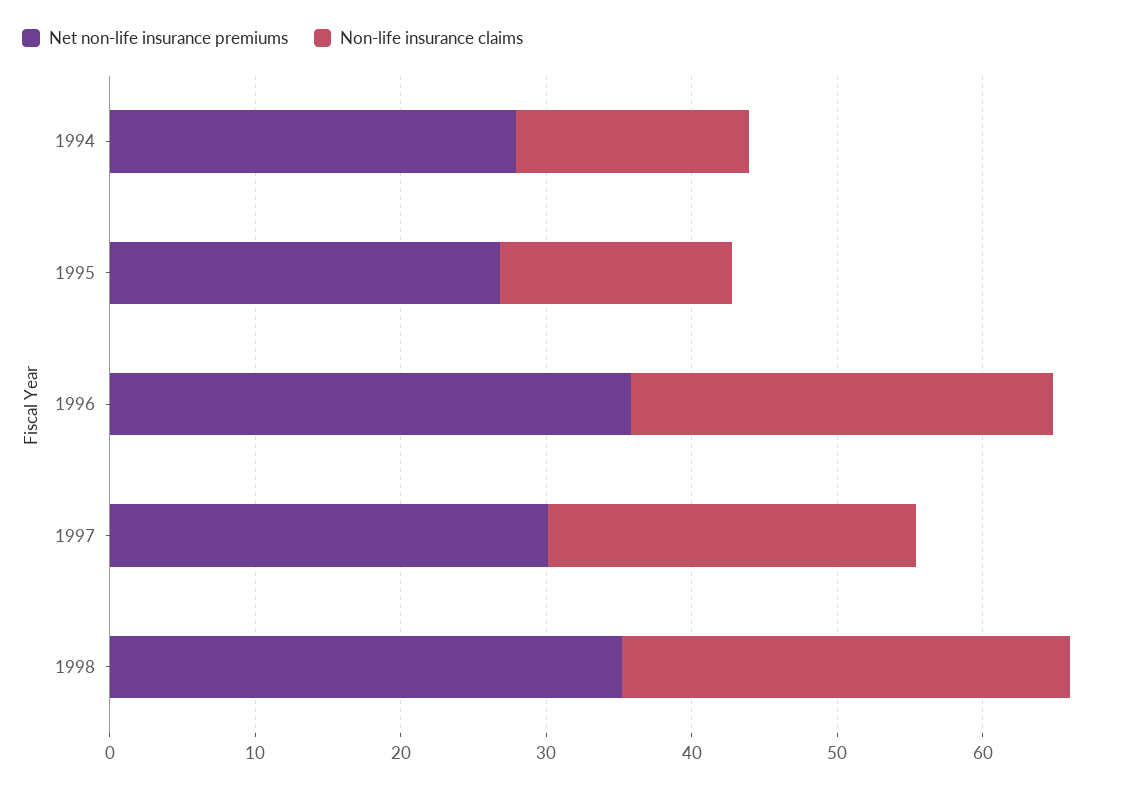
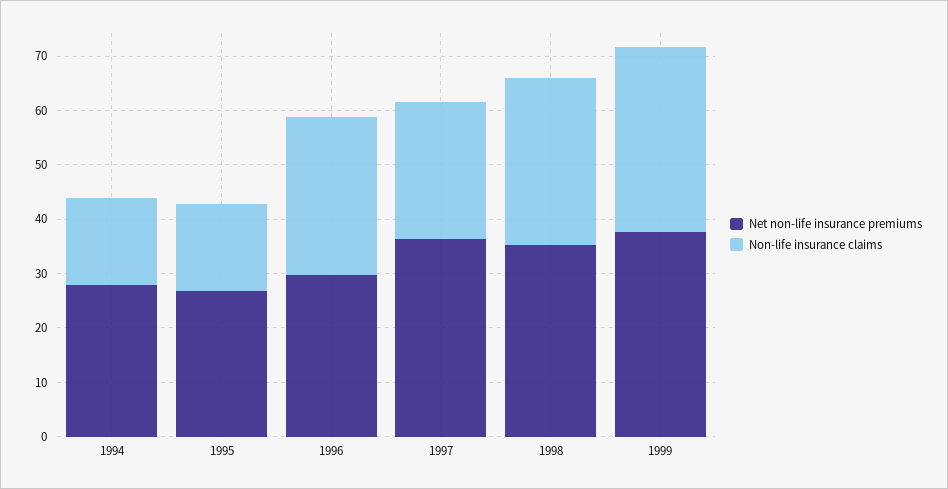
Net non-life insurance premiums, 1996: 36 -> 30
Net non-life insurance premiums, 1997: 30 -> 36
Net non-life insurance premiums, 1999: none -> 38
Non-life insurance claims, 1999: none -> 34

